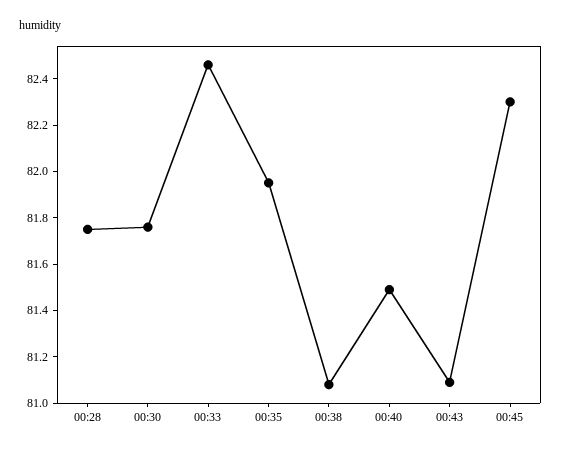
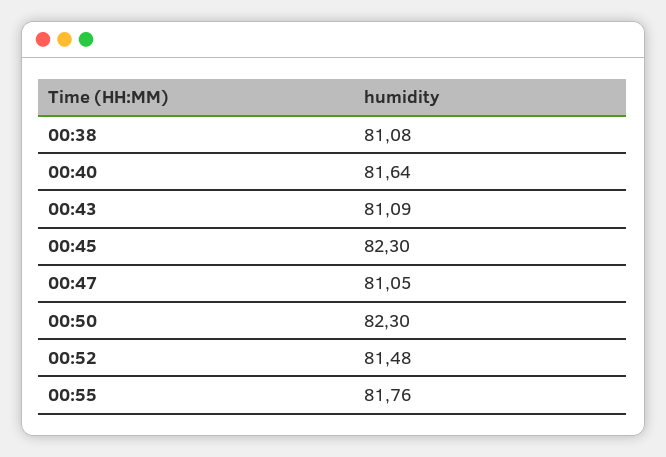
00:28: 81.75 -> none
00:30: 81.75 -> none
00:33: 82.45 -> none
00:35: 81.95 -> none
00:40: 81.5 -> 81.64
00:47: none -> 81.05
00:50: none -> 82.3
00:52: none -> 81.48
00:55: none -> 81.76

